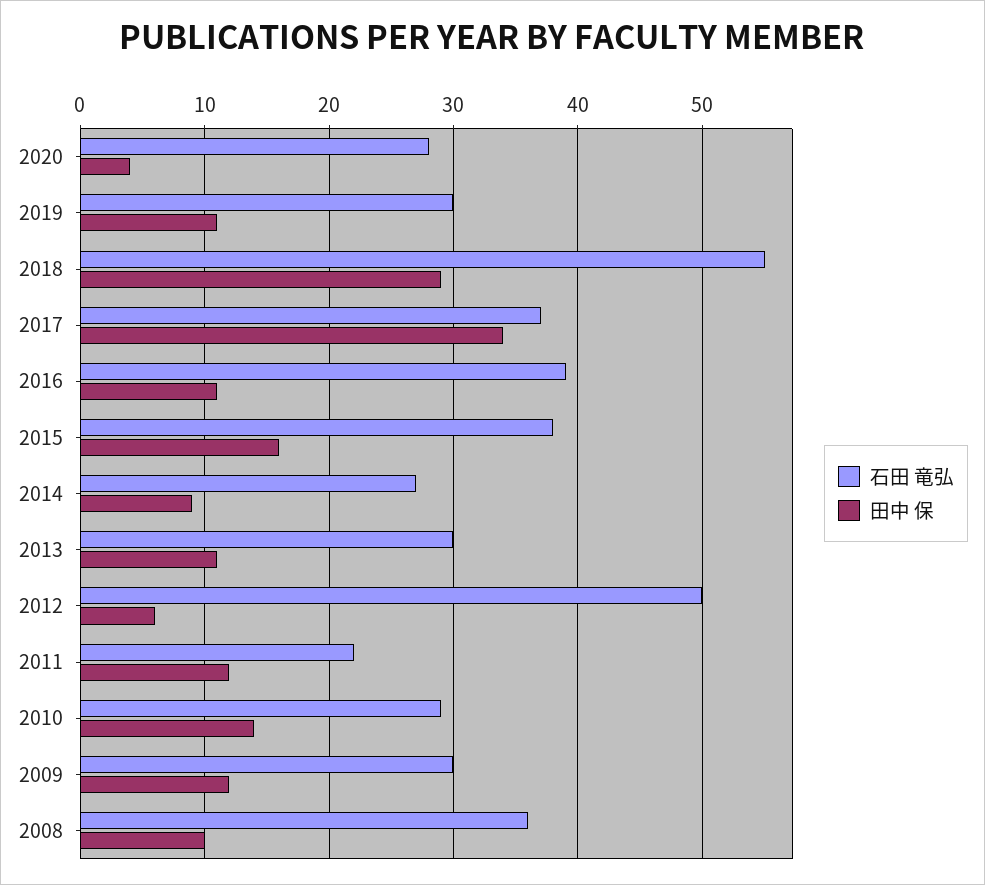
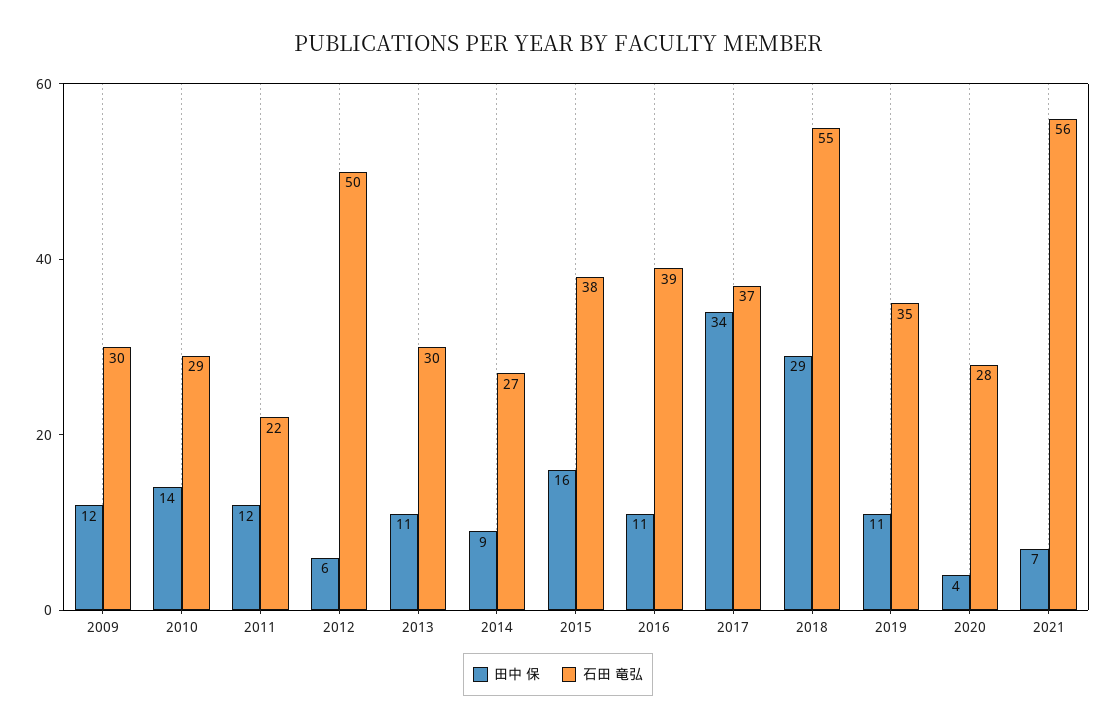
石田 竜弘, 2019: 30 -> 35
石田 竜弘, 2008: 36 -> none
田中 保, 2008: 10 -> none
田中 保, 2021: none -> 7
石田 竜弘, 2021: none -> 56

